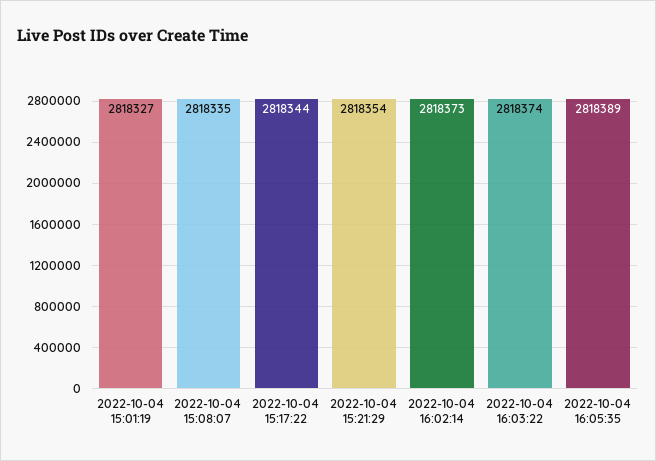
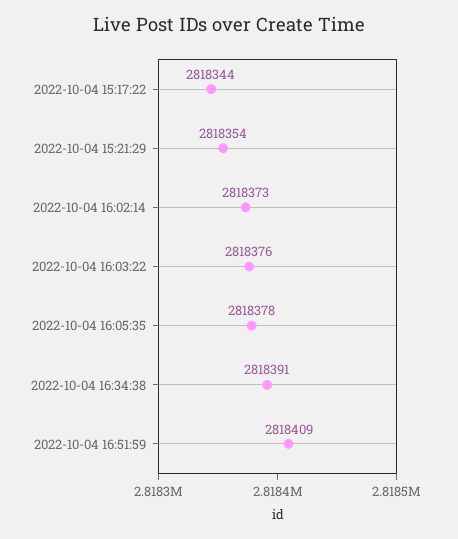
2022-10-04 15:01:19: 2818327 -> none
2022-10-04 15:08:07: 2818335 -> none
2022-10-04 16:03:22: 2818374 -> 2818376
2022-10-04 16:05:35: 2818389 -> 2818378
2022-10-04 16:34:38: none -> 2818391
2022-10-04 16:51:59: none -> 2818409

